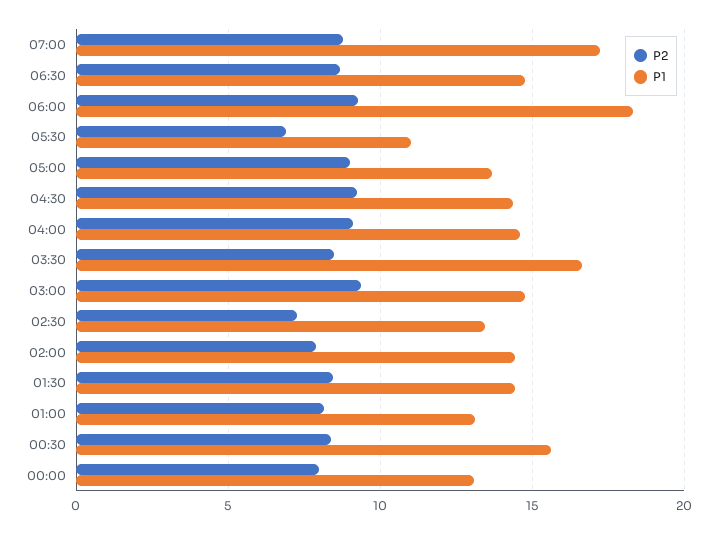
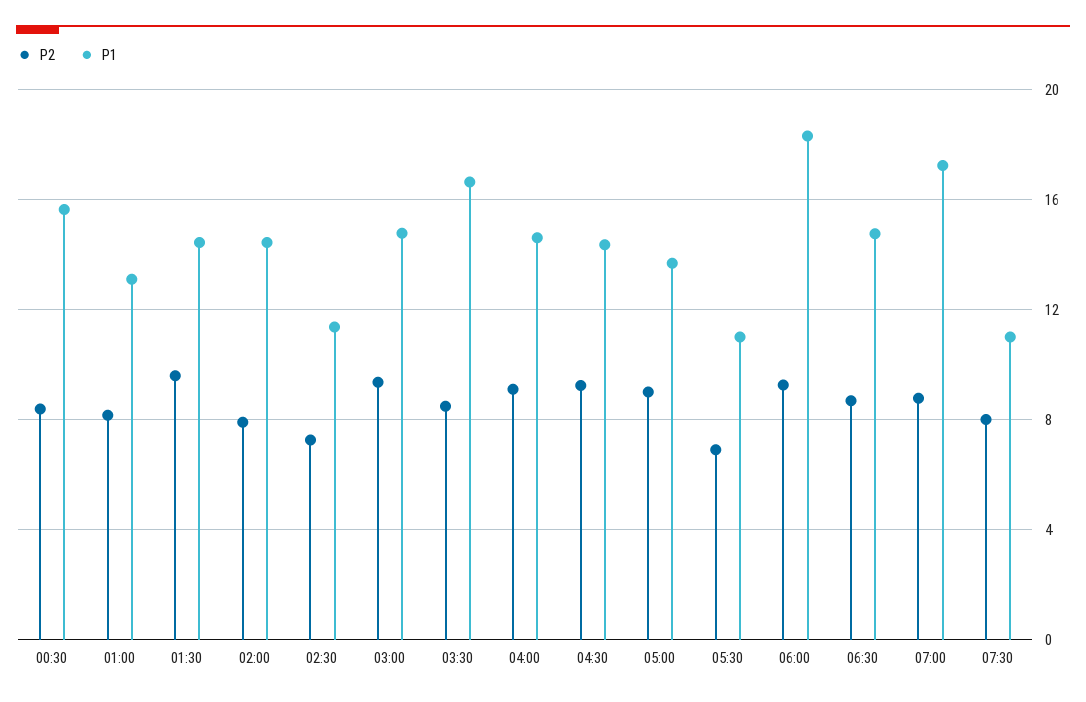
P1, 02:30: 13.5 -> 11.5
P2, 01:30: 8.5 -> 9.5
P2, 00:00: 8 -> none
P1, 00:00: 13 -> none
P2, 07:30: none -> 8
P1, 07:30: none -> 11

